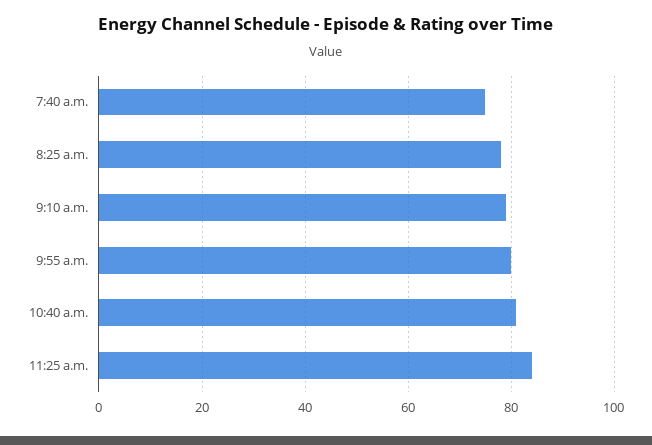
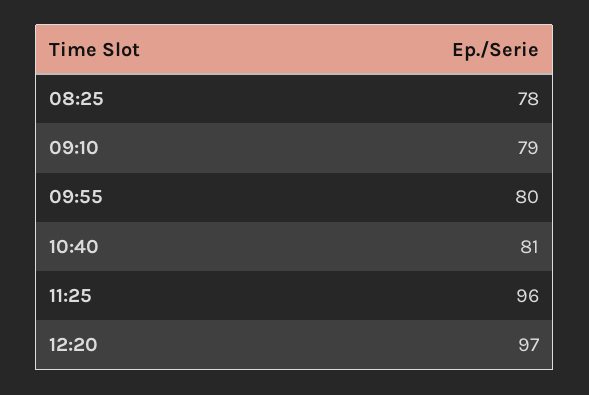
7:40 a.m.: 75 -> none
11:25 a.m.: 85 -> 96
12:20: none -> 97

